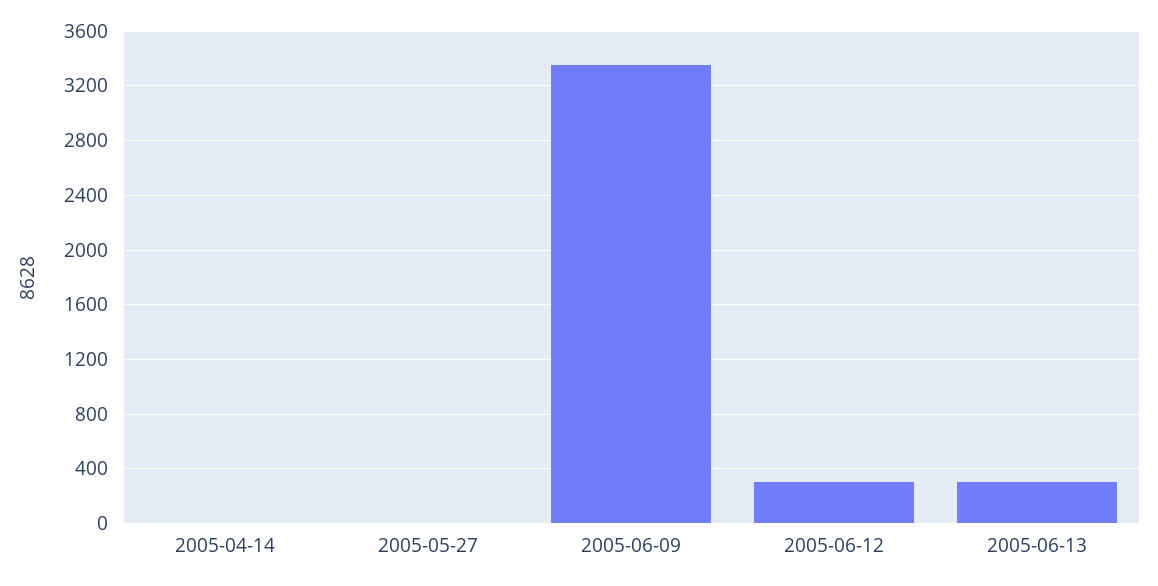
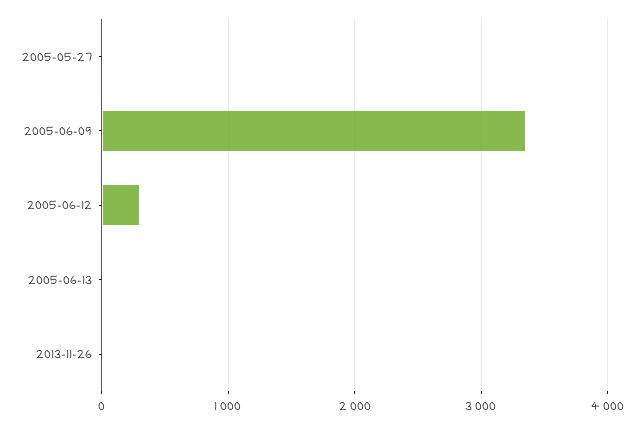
2005-04-14: 0 -> none
2005-06-13: 300 -> 0
2013-11-26: none -> 0

